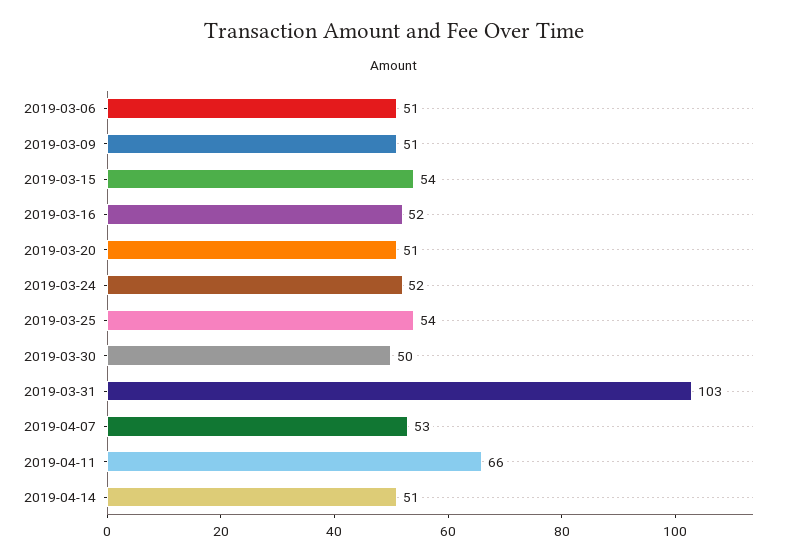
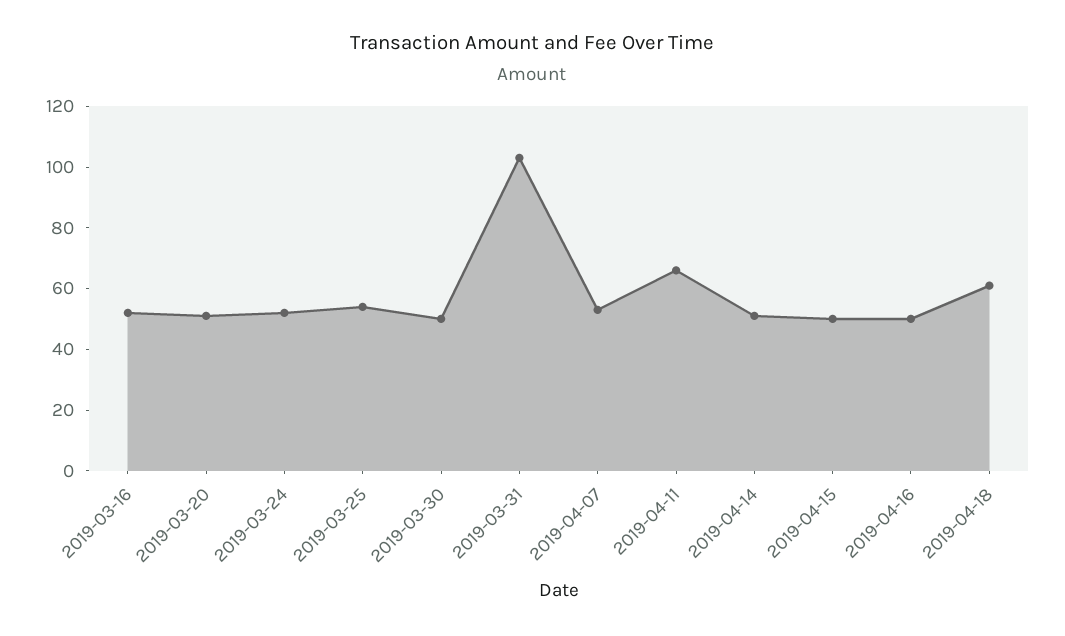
2019-03-06: 51 -> none
2019-03-09: 51 -> none
2019-03-15: 54 -> none
2019-04-15: none -> 50
2019-04-16: none -> 50
2019-04-18: none -> 60

